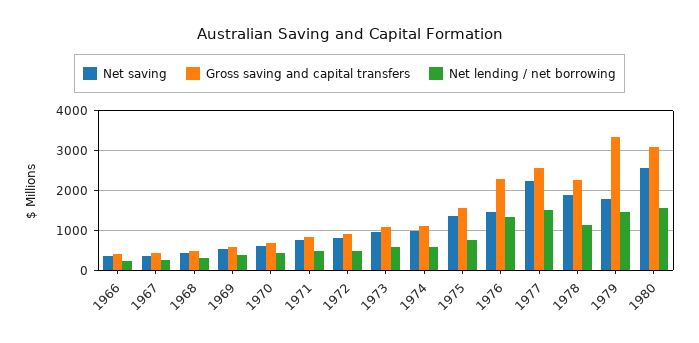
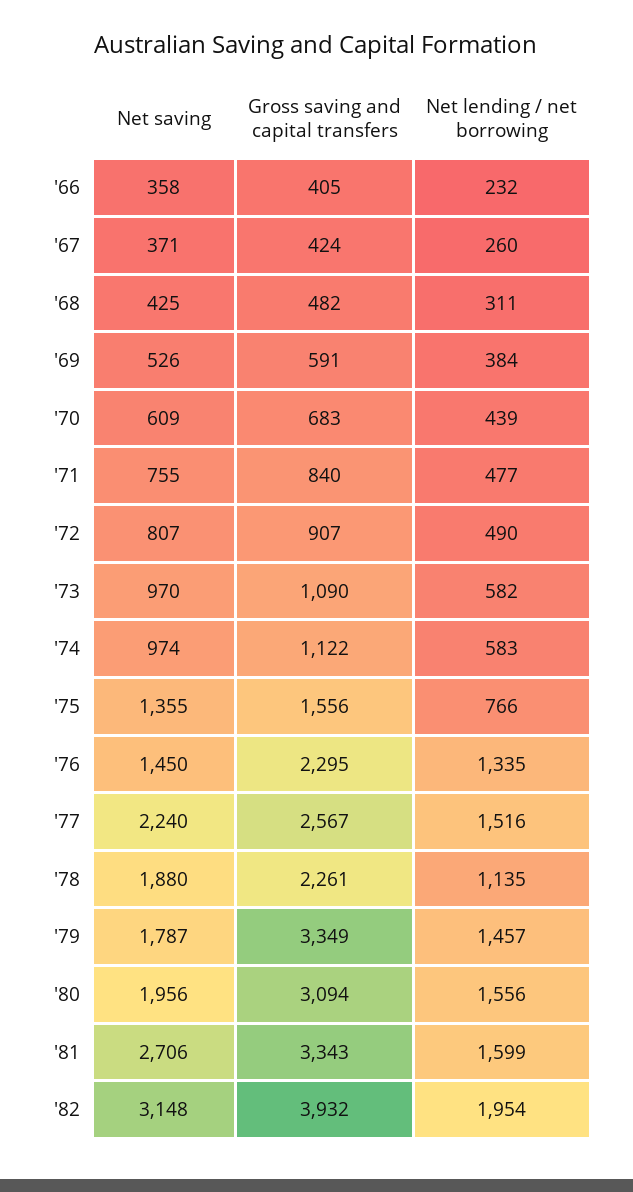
Net saving, 1980: 2600 -> 1956
Net saving, '81: none -> 2706
Gross saving and capital transfers, '81: none -> 3343
Net lending / net borrowing, '81: none -> 1599
Net saving, '82: none -> 3148
Gross saving and capital transfers, '82: none -> 3932
Net lending / net borrowing, '82: none -> 1954

